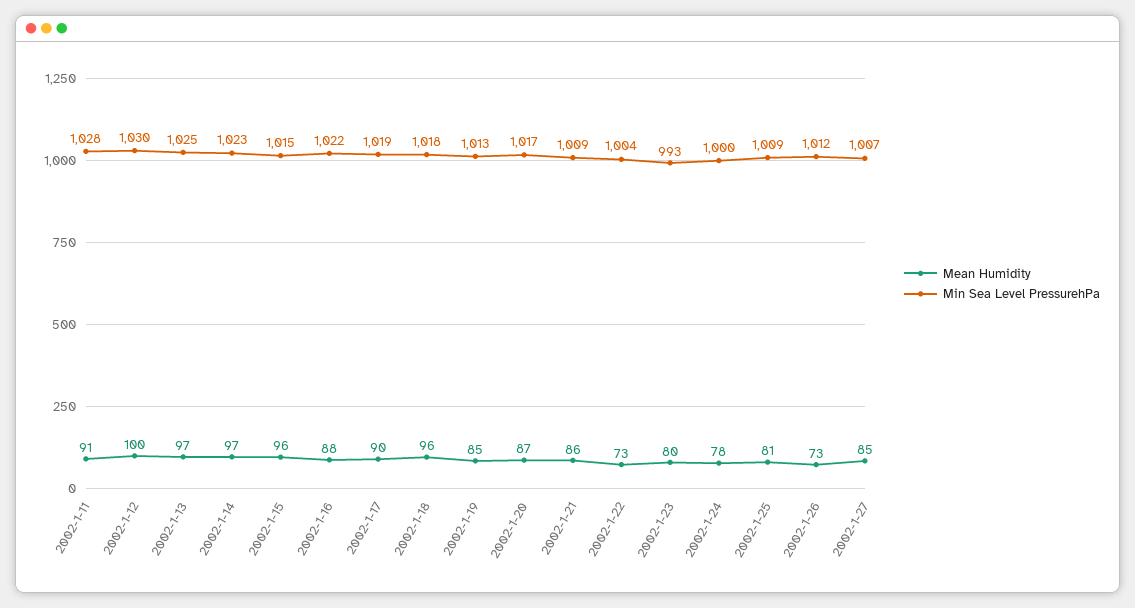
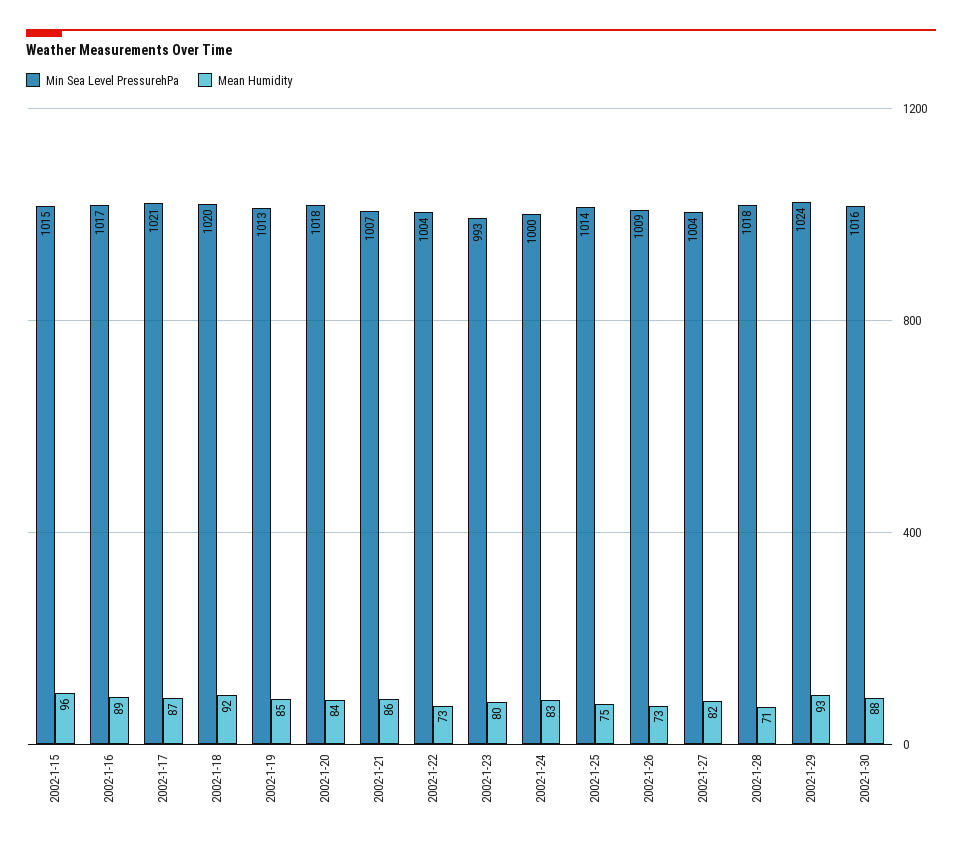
Mean Humidity, 2002-1-11: 91 -> none
Min Sea Level PressurehPa, 2002-1-11: 1028 -> none
Mean Humidity, 2002-1-12: 100 -> none
Min Sea Level PressurehPa, 2002-1-12: 1030 -> none
Mean Humidity, 2002-1-13: 97 -> none
Min Sea Level PressurehPa, 2002-1-13: 1025 -> none
Mean Humidity, 2002-1-14: 97 -> none
Min Sea Level PressurehPa, 2002-1-14: 1023 -> none
Mean Humidity, 2002-1-16: 88 -> 89
Min Sea Level PressurehPa, 2002-1-16: 1022 -> 1017
Mean Humidity, 2002-1-17: 90 -> 87
Min Sea Level PressurehPa, 2002-1-17: 1019 -> 1021
Mean Humidity, 2002-1-18: 96 -> 92
Min Sea Level PressurehPa, 2002-1-18: 1018 -> 1020
Mean Humidity, 2002-1-20: 87 -> 84
Min Sea Level PressurehPa, 2002-1-20: 1017 -> 1018
Min Sea Level PressurehPa, 2002-1-21: 1009 -> 1007
Mean Humidity, 2002-1-24: 78 -> 83
Mean Humidity, 2002-1-25: 81 -> 75
Min Sea Level PressurehPa, 2002-1-25: 1009 -> 1014
Min Sea Level PressurehPa, 2002-1-26: 1012 -> 1009
Mean Humidity, 2002-1-27: 85 -> 82
Min Sea Level PressurehPa, 2002-1-27: 1007 -> 1004
Min Sea Level PressurehPa, 2002-1-28: none -> 1018
Mean Humidity, 2002-1-28: none -> 71
Min Sea Level PressurehPa, 2002-1-29: none -> 1024
Mean Humidity, 2002-1-29: none -> 93
Min Sea Level PressurehPa, 2002-1-30: none -> 1016
Mean Humidity, 2002-1-30: none -> 88

